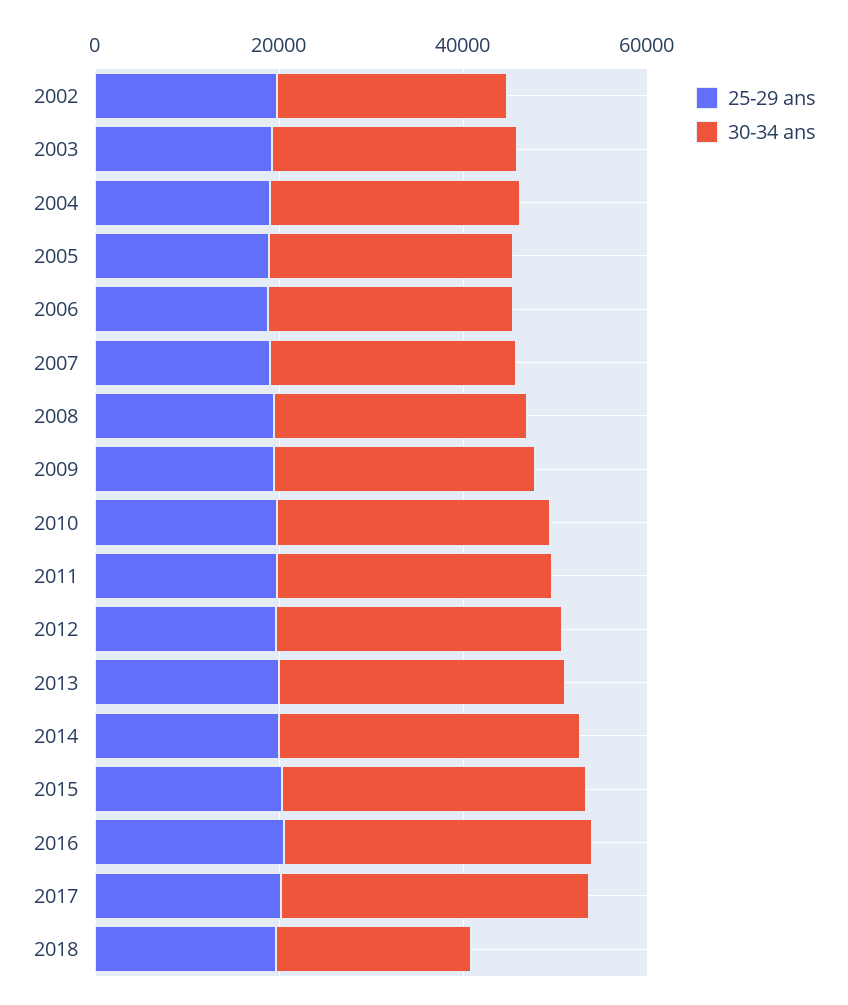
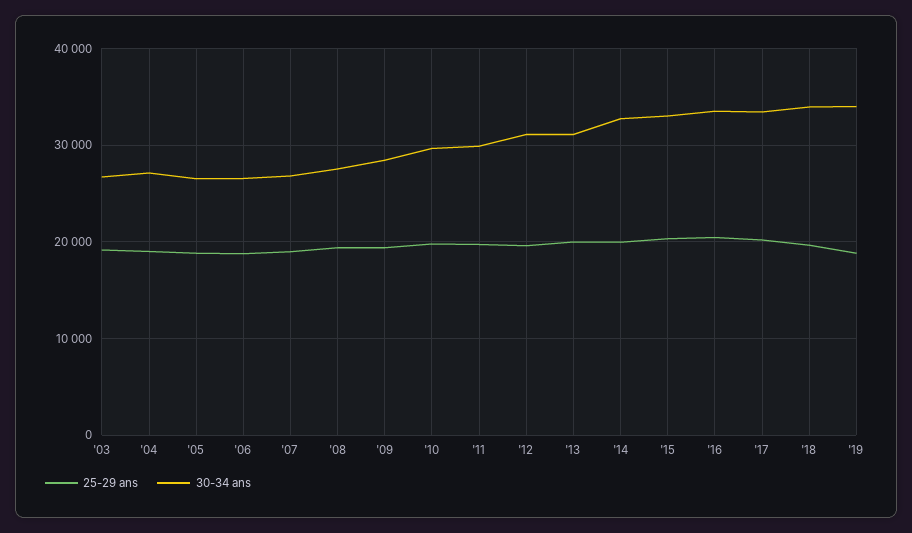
25-29 ans, 2002: 20000 -> none
30-34 ans, 2002: 25000 -> none
30-34 ans, 2018: 20000 -> 34000
25-29 ans, '19: none -> 19000
30-34 ans, '19: none -> 34000

